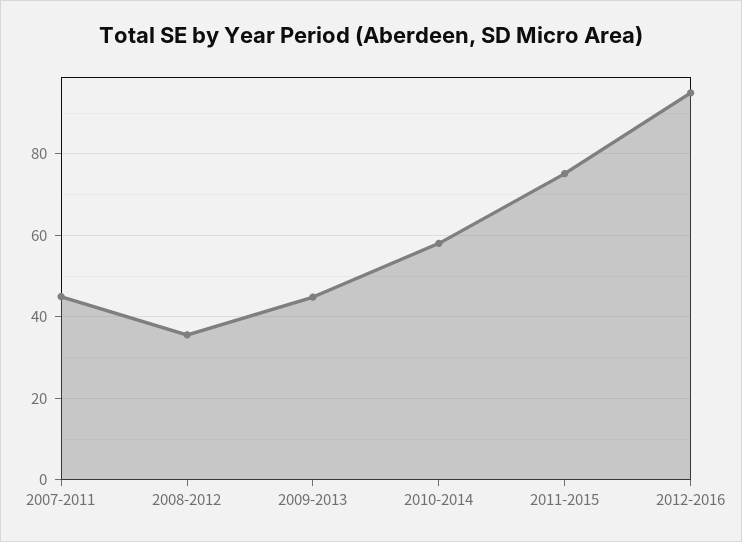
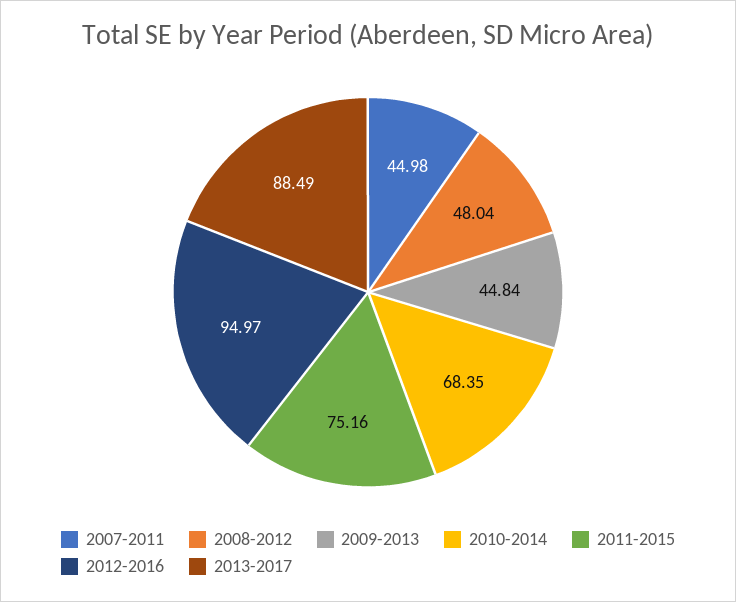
2008-2012: 36 -> 48.04
2010-2014: 58 -> 68.35
2013-2017: none -> 88.49

